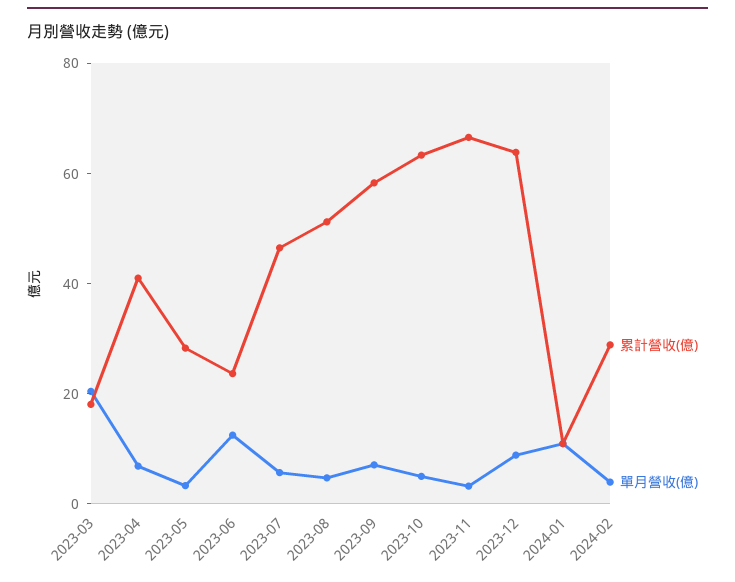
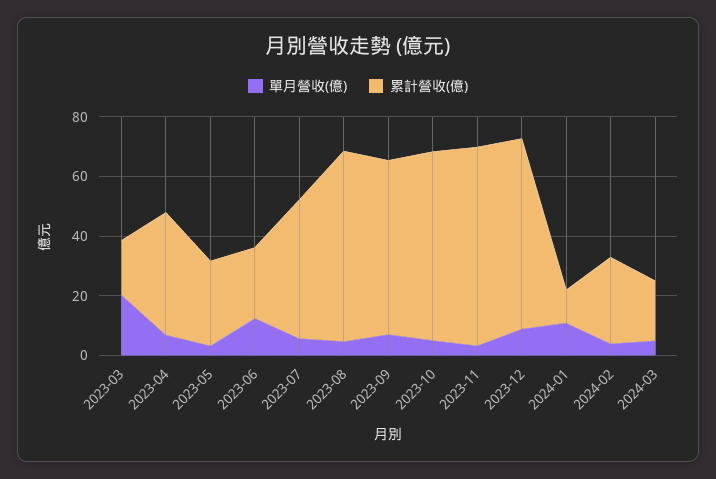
累計營收(億), 2023-08: 50 -> 65
單月營收(億), 2024-03: none -> 5
累計營收(億), 2024-03: none -> 20

